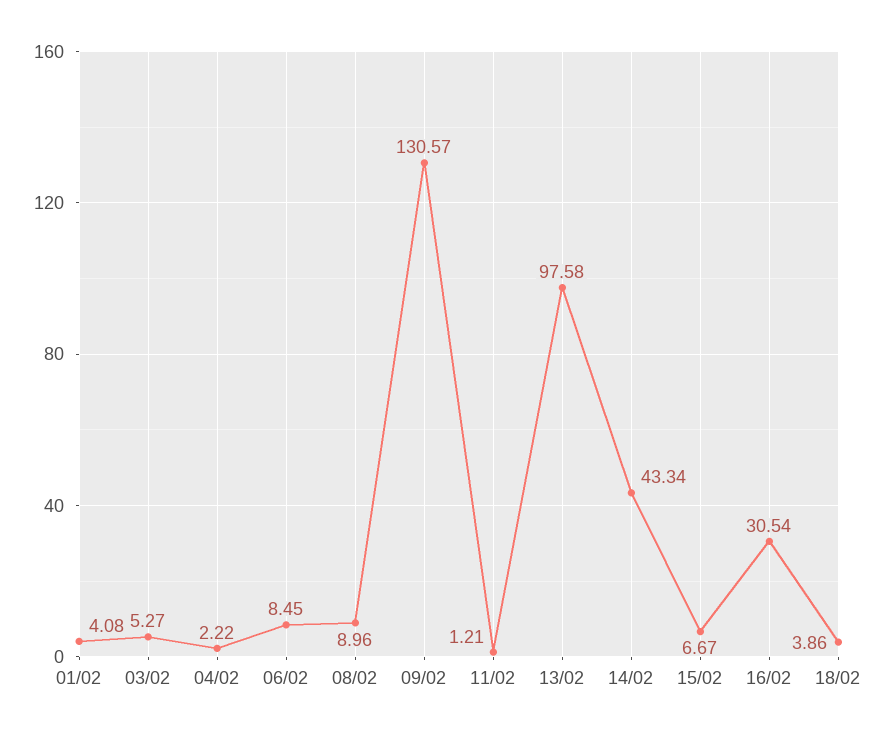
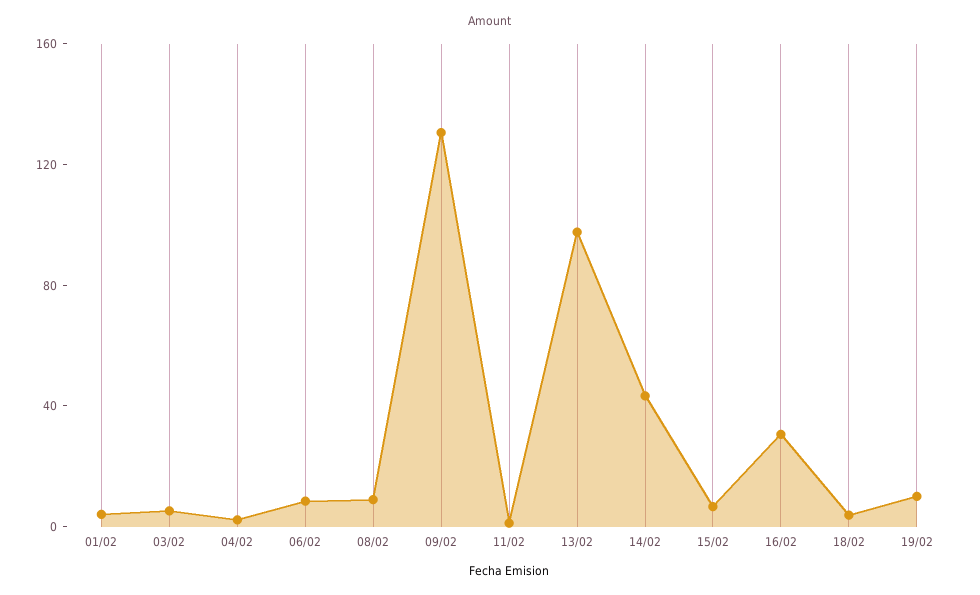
19/02: none -> 10

